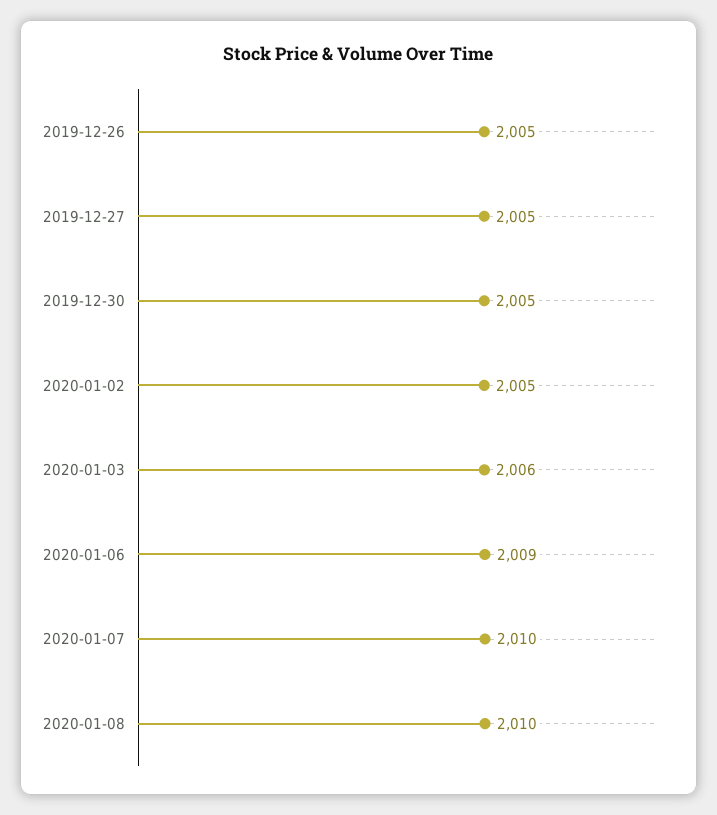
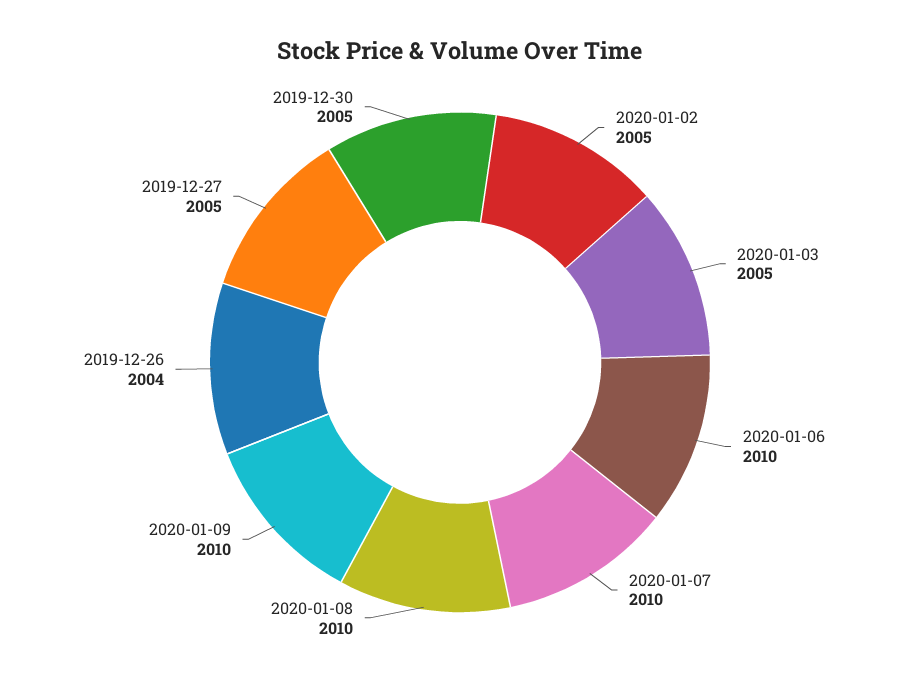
2019-12-26: 2005 -> 2004
2020-01-03: 2006 -> 2005
2020-01-06: 2009 -> 2010
2020-01-09: none -> 2010

